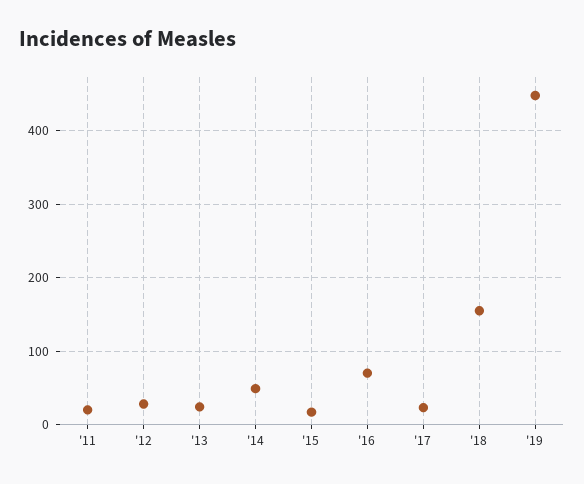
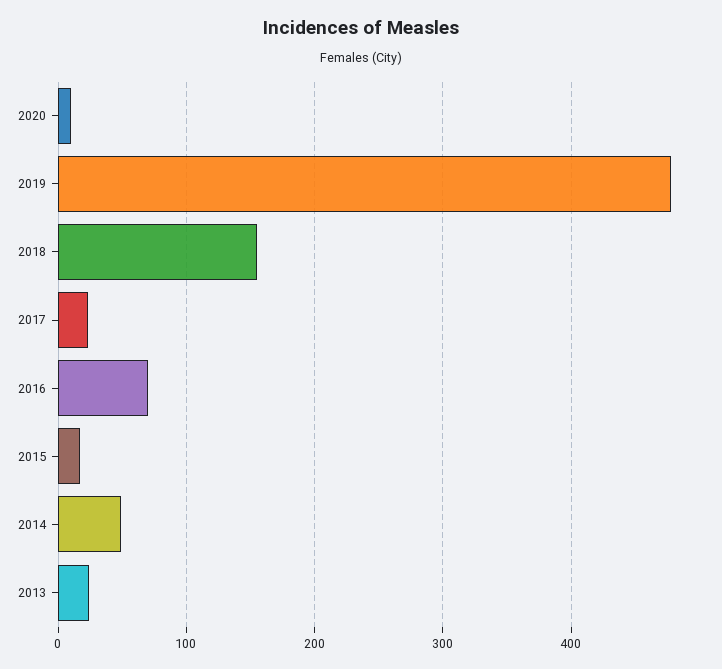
'11: 20 -> none
'12: 30 -> none
'19: 450 -> 480
2020: none -> 10

